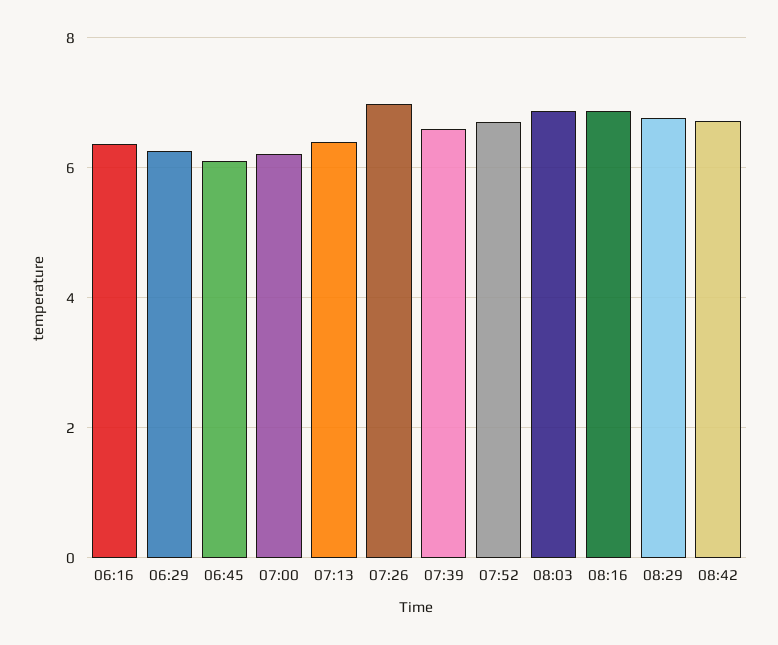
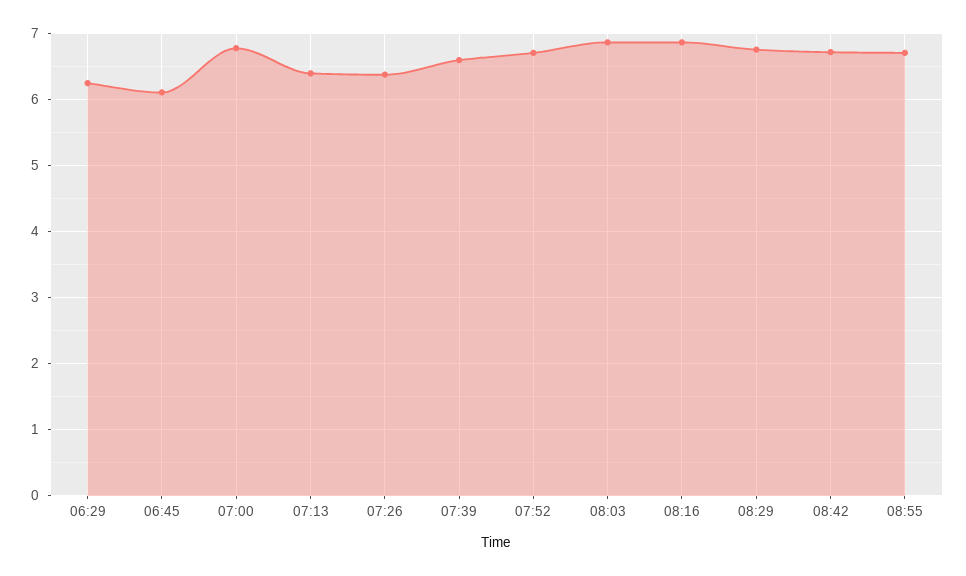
06:16: 6.4 -> none
07:00: 6.2 -> 6.8
07:26: 7 -> 6.4
08:55: none -> 6.7

